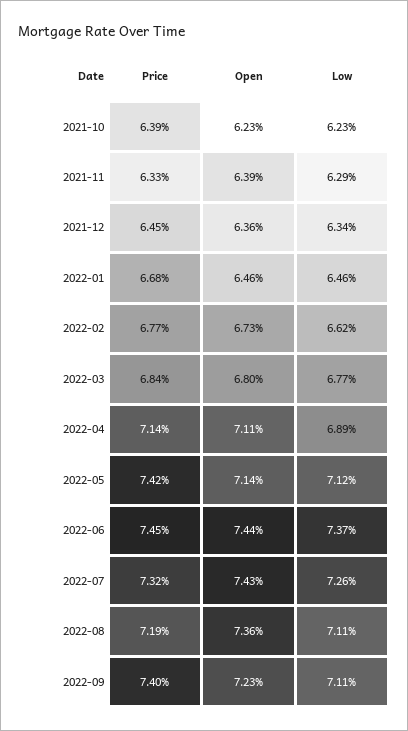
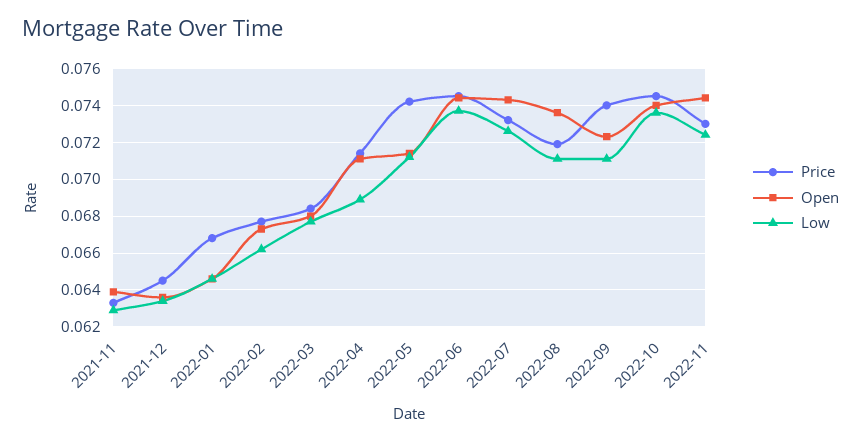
Price, 2021-10: 0.0639 -> none
Open, 2021-10: 0.0623 -> none
Low, 2021-10: 0.0623 -> none
Price, 2022-10: none -> 0.0745
Open, 2022-10: none -> 0.074
Low, 2022-10: none -> 0.0735
Price, 2022-11: none -> 0.073
Open, 2022-11: none -> 0.0745
Low, 2022-11: none -> 0.0725

